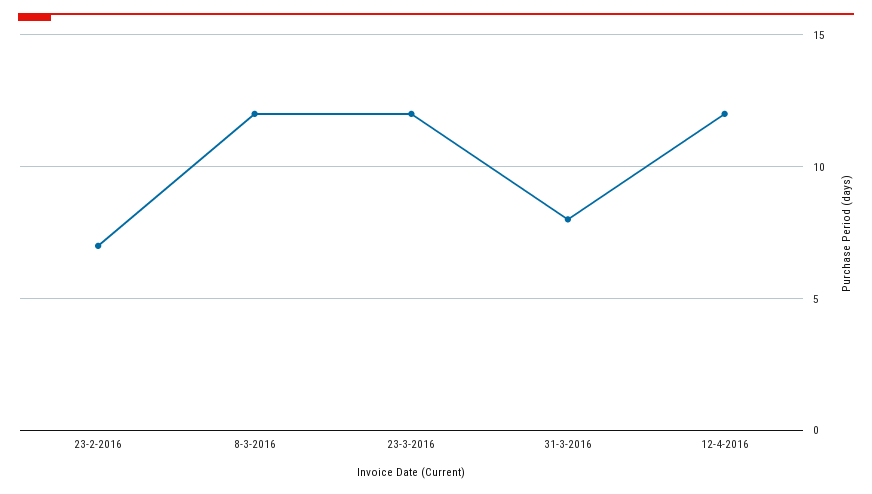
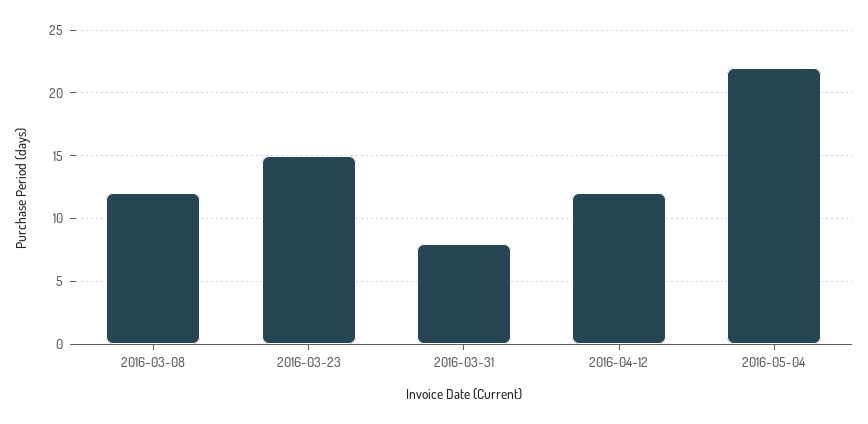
23-2-2016: 7 -> none
23-3-2016: 12 -> 15
2016-05-04: none -> 22

